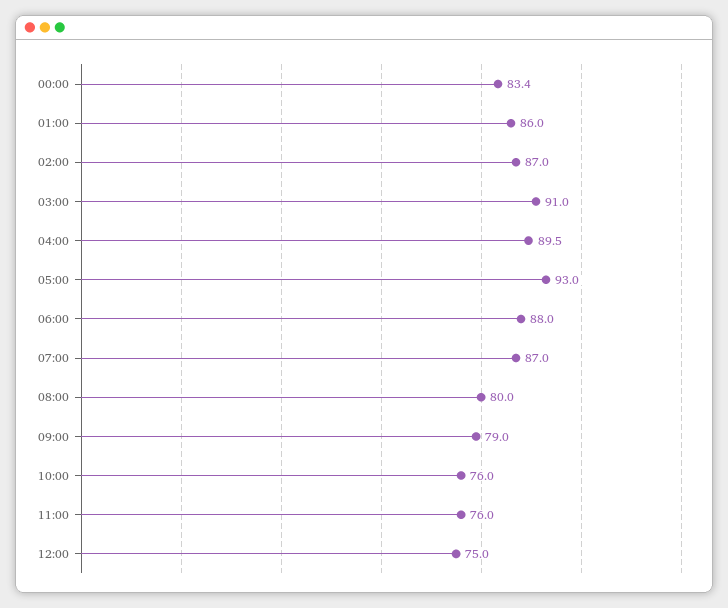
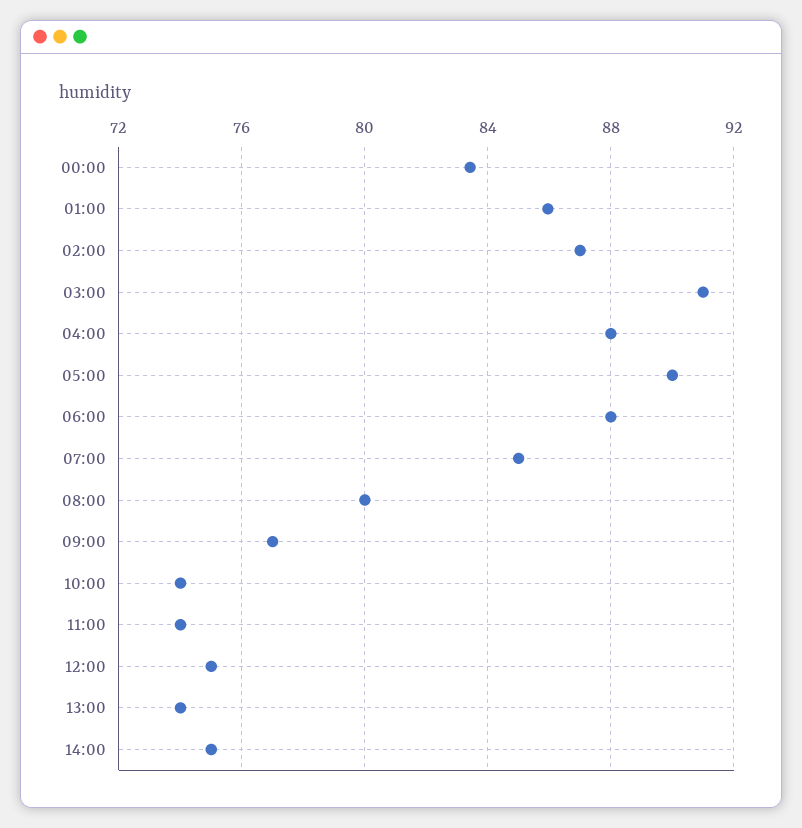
04:00: 89.5 -> 88
05:00: 93 -> 90
07:00: 87 -> 85
09:00: 79 -> 77
10:00: 76 -> 74
11:00: 76 -> 74
13:00: none -> 74
14:00: none -> 75

